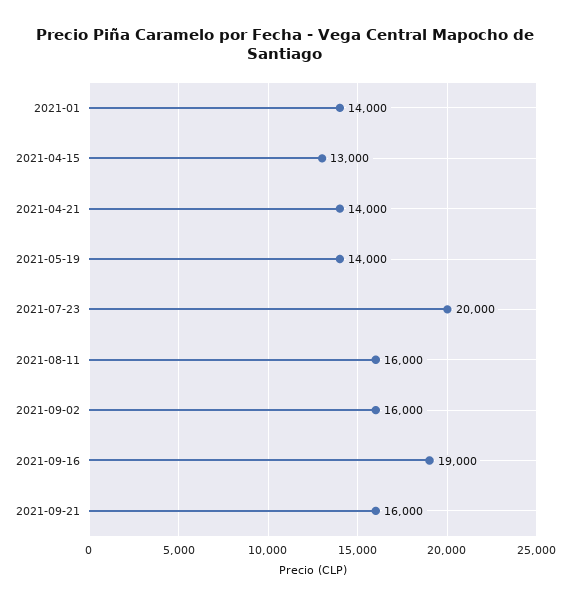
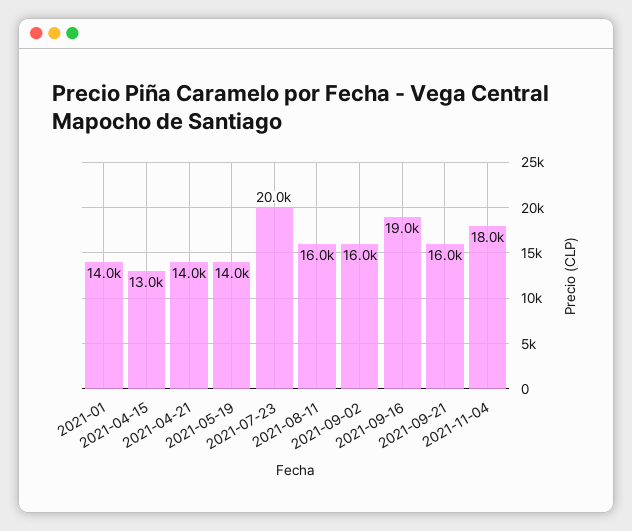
2021-11-04: none -> 18000

